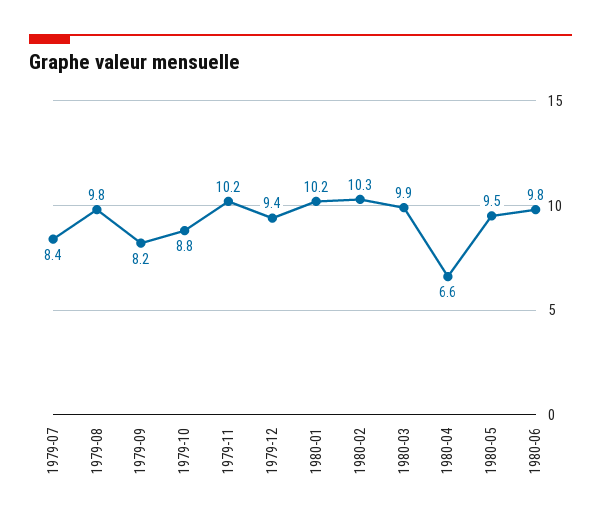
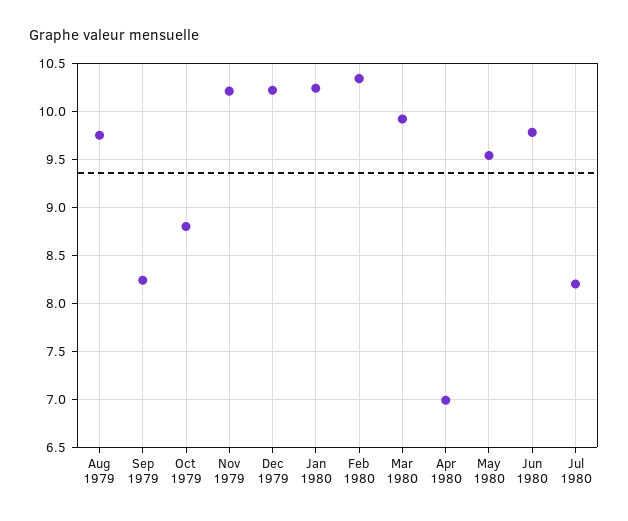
1979-07: 8.4 -> none
1979-12: 9.4 -> 10.2
1980-04: 6.6 -> 7
Jul 1980: none -> 8.2

